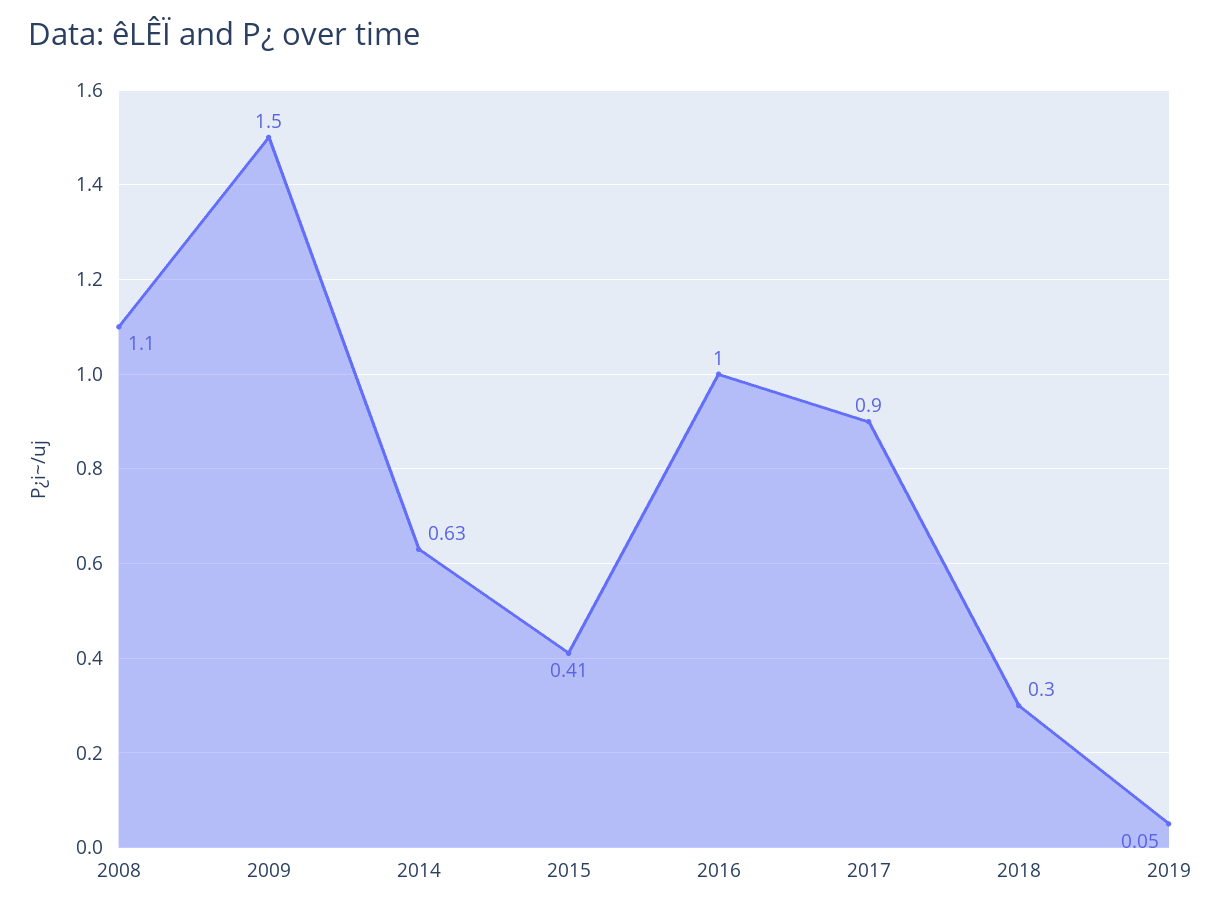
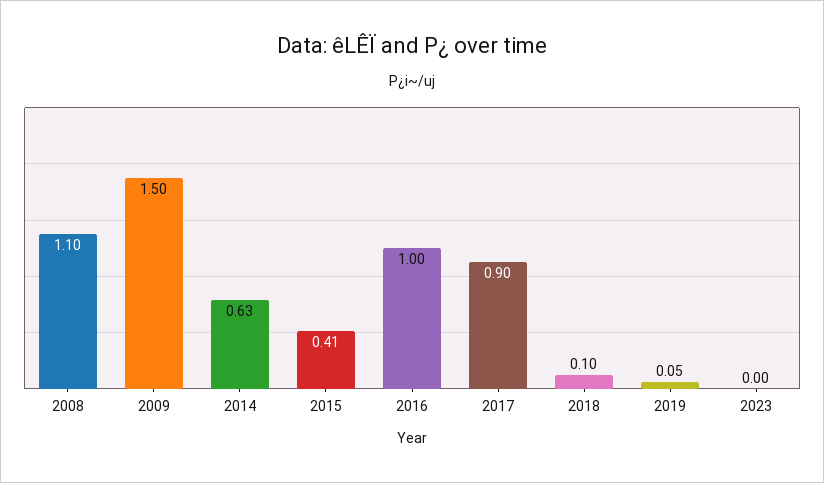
2018: 0.3 -> 0.1
2023: none -> 0

